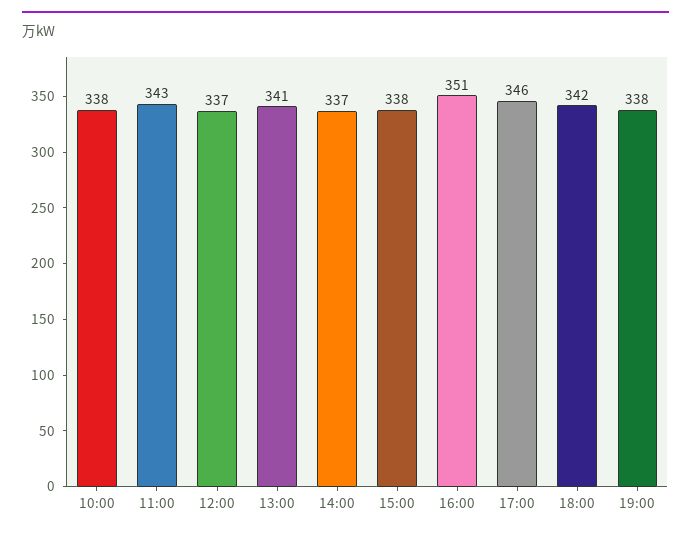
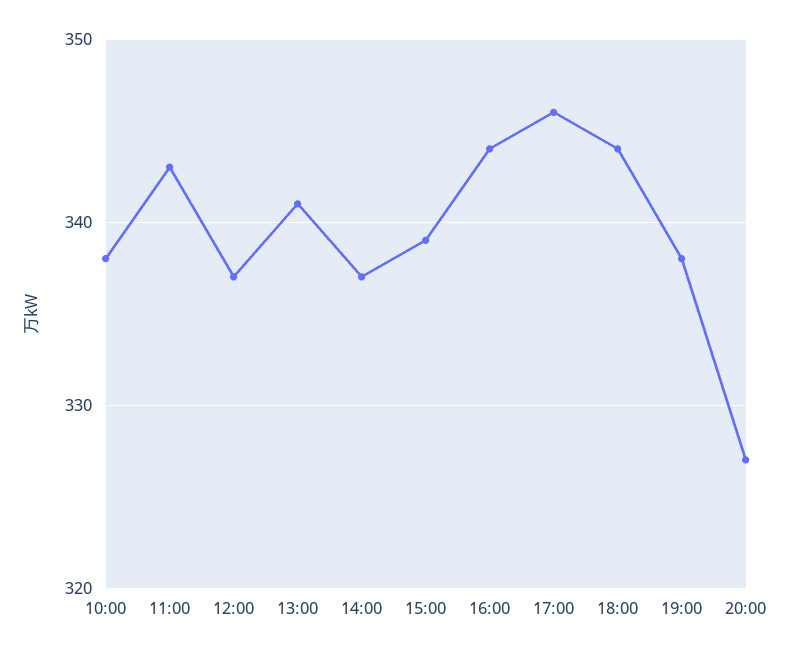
15:00: 338 -> 339
16:00: 351 -> 344
18:00: 342 -> 344
20:00: none -> 327

